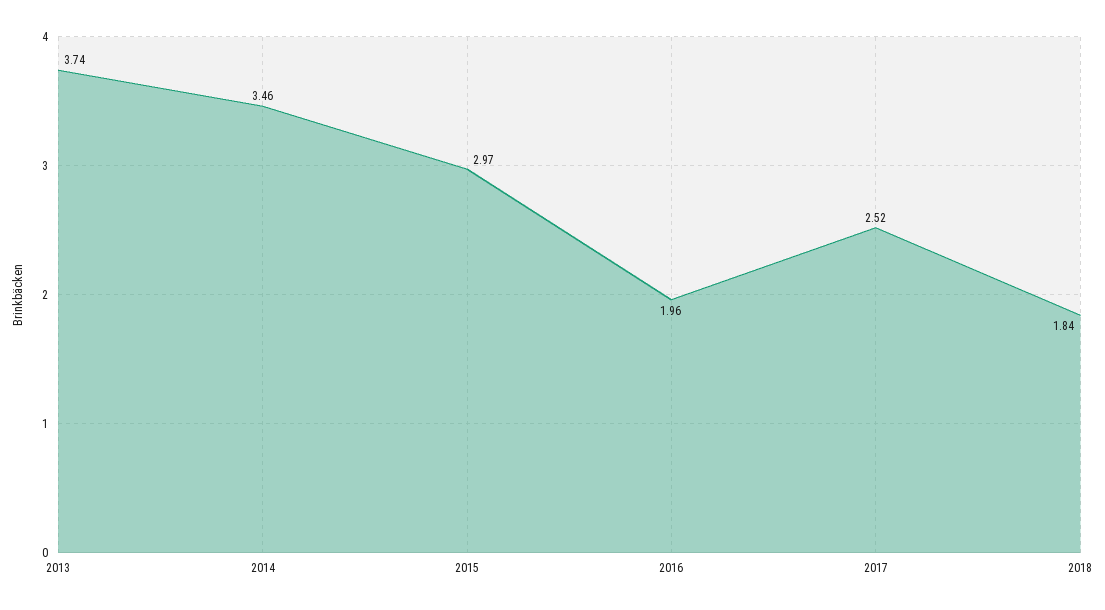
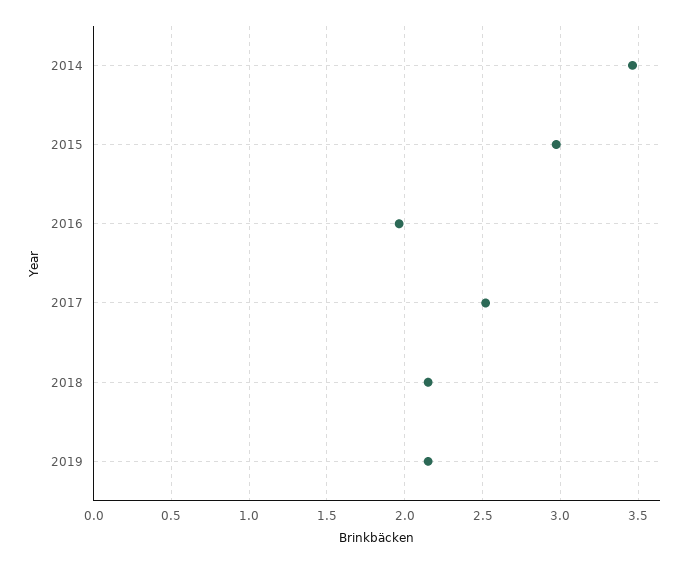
2013: 3.74 -> none
2018: 1.84 -> 2.15
2019: none -> 2.15

